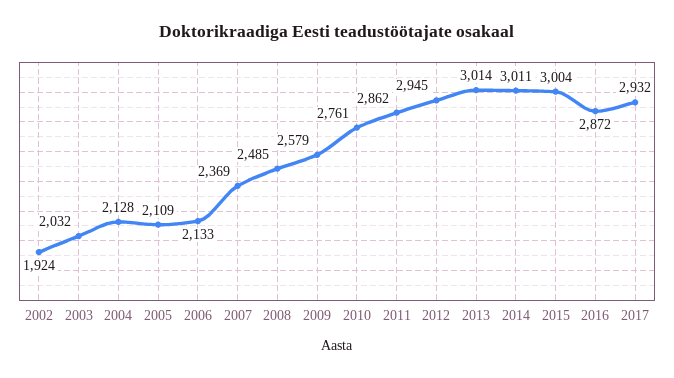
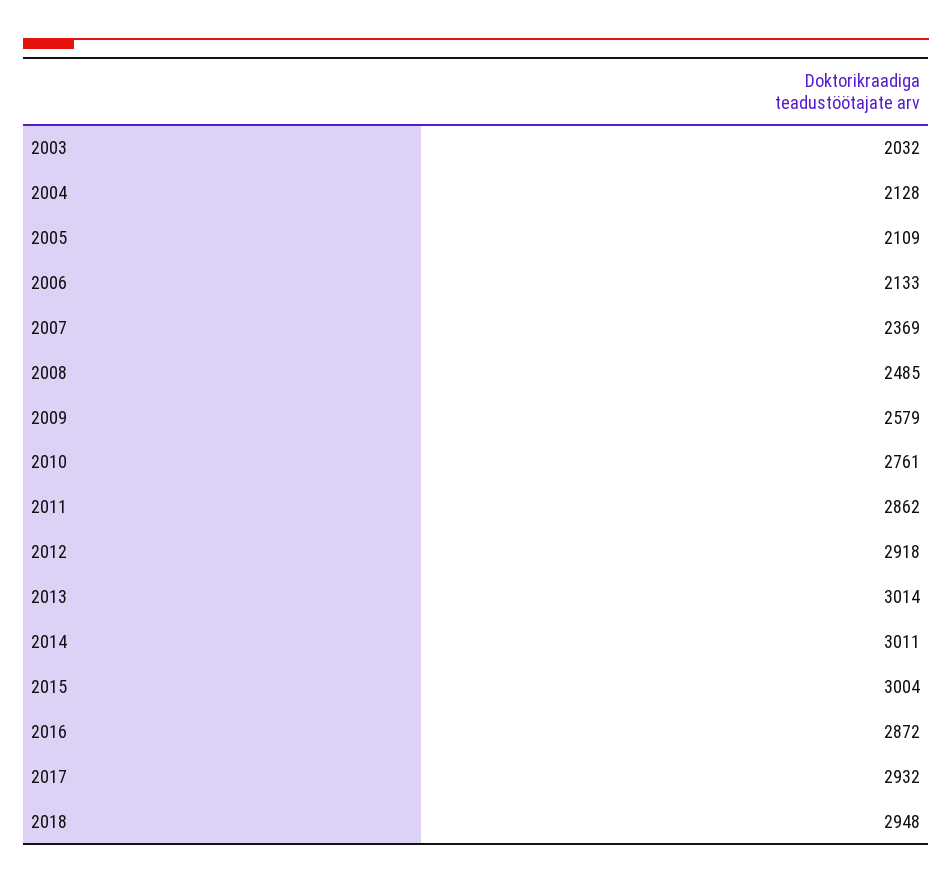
2002: 1924 -> none
2012: 2945 -> 2918
2018: none -> 2948

